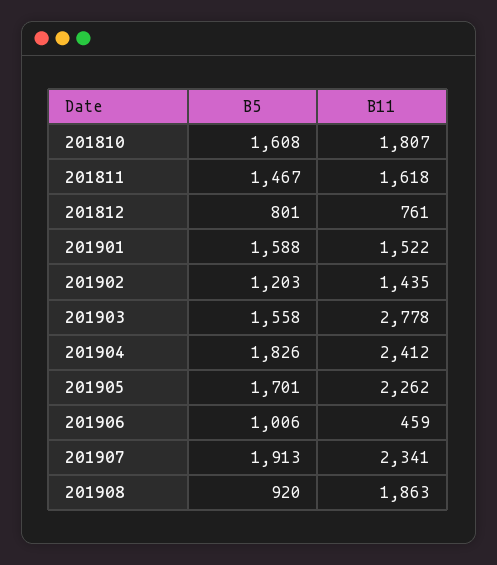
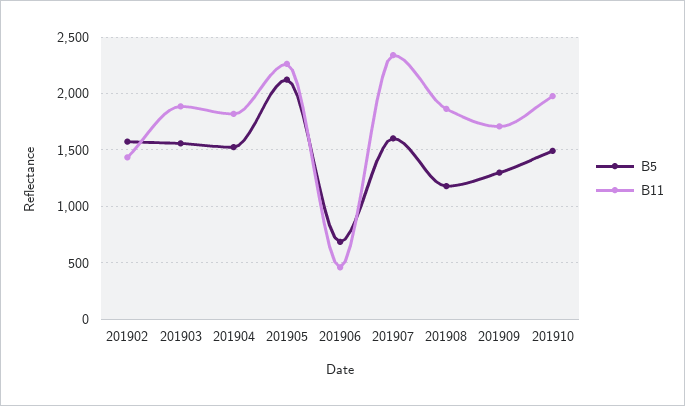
B5, 201810: 1608 -> none
B11, 201810: 1807 -> none
B5, 201811: 1467 -> none
B11, 201811: 1618 -> none
B5, 201812: 801 -> none
B11, 201812: 761 -> none
B5, 201901: 1588 -> none
B11, 201901: 1522 -> none
B5, 201902: 1203 -> 1600
B11, 201903: 2778 -> 1900
B5, 201904: 1826 -> 1500
B11, 201904: 2412 -> 1800
B5, 201905: 1701 -> 2100
B5, 201906: 1006 -> 700
B5, 201907: 1913 -> 1600
B5, 201908: 920 -> 1200
B5, 201909: none -> 1300
B11, 201909: none -> 1700
B5, 201910: none -> 1500
B11, 201910: none -> 2000

